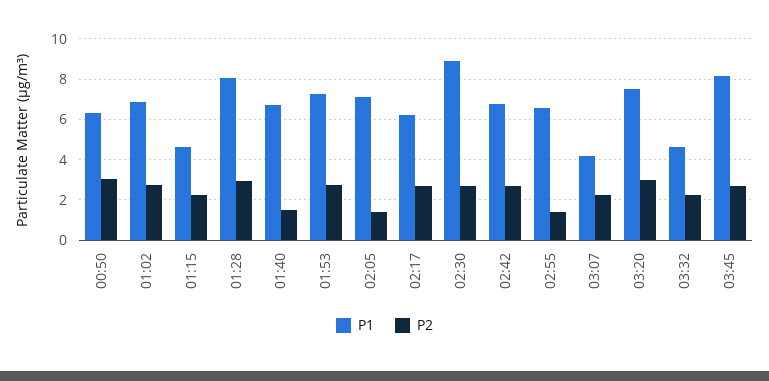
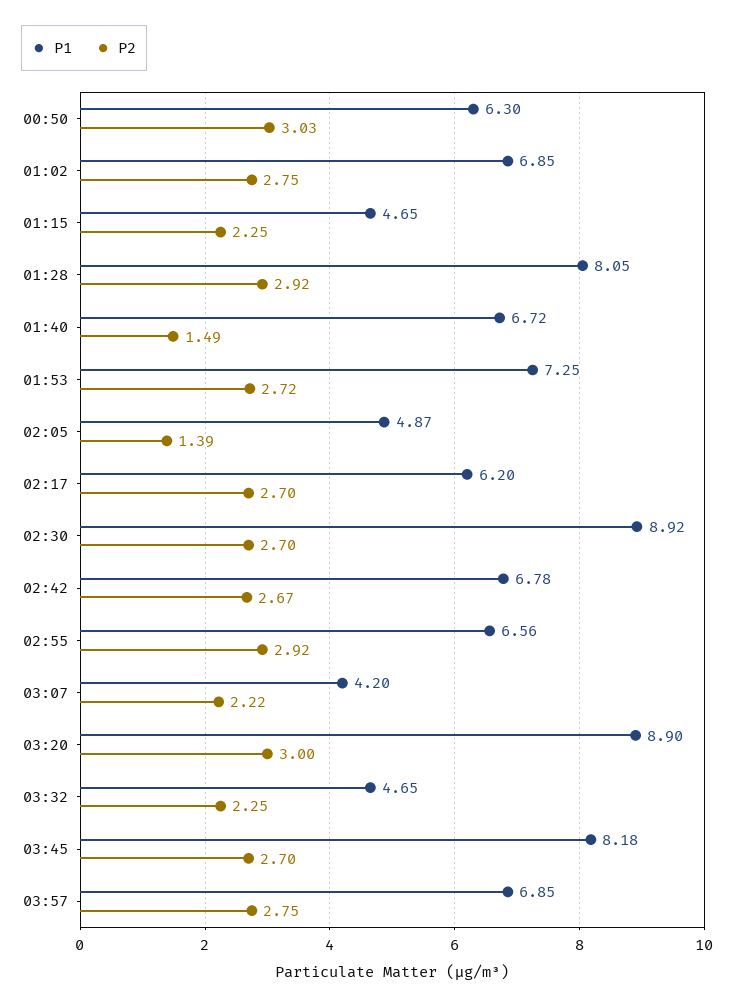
P1, 02:05: 7 -> 4.87
P2, 02:55: 1.5 -> 2.92
P1, 03:20: 7.5 -> 8.9
P1, 03:57: none -> 6.85
P2, 03:57: none -> 2.75

